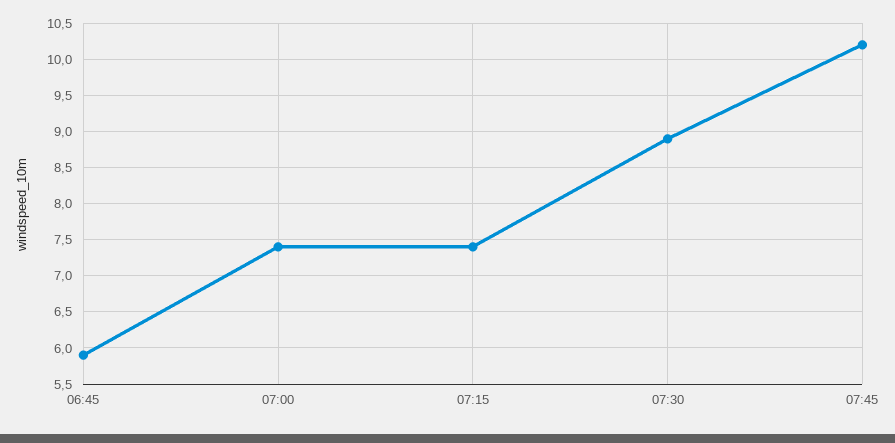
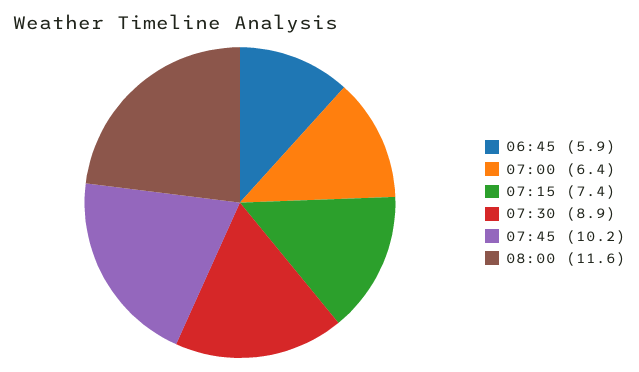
07:00: 7.4 -> 6.4
08:00: none -> 11.6

